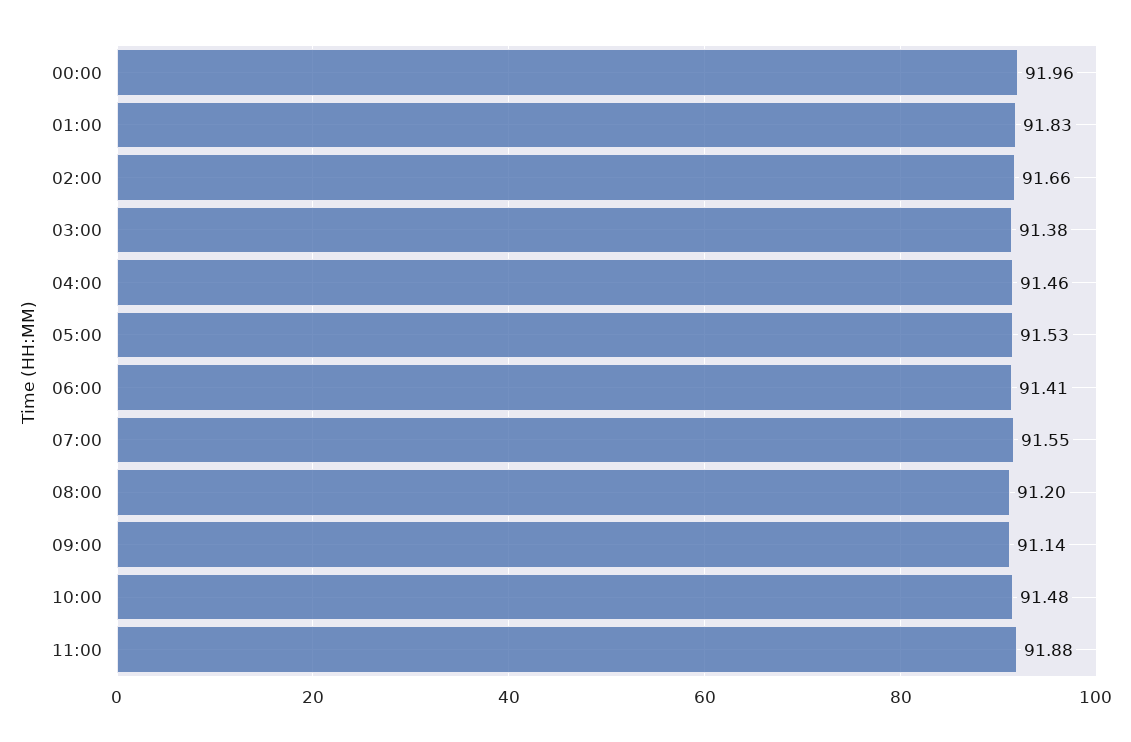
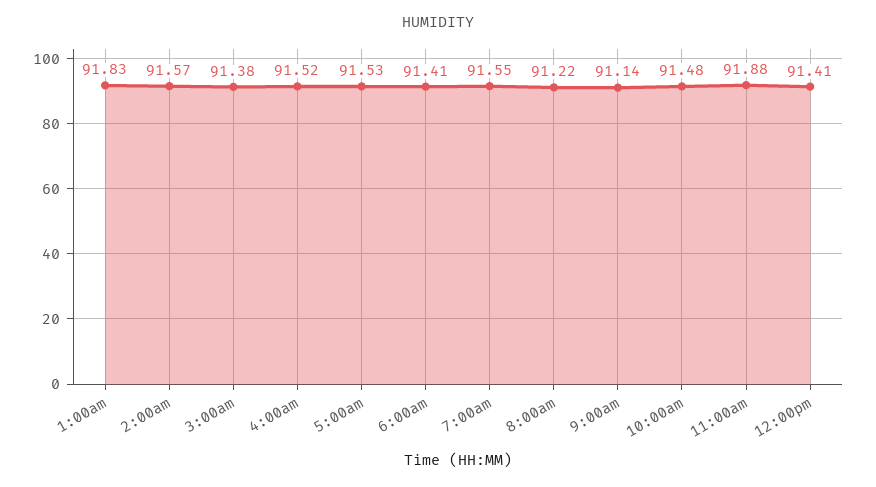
00:00: 91.96 -> none
02:00: 91.66 -> 91.57
04:00: 91.46 -> 91.52
08:00: 91.2 -> 91.22
12:00pm: none -> 91.41

